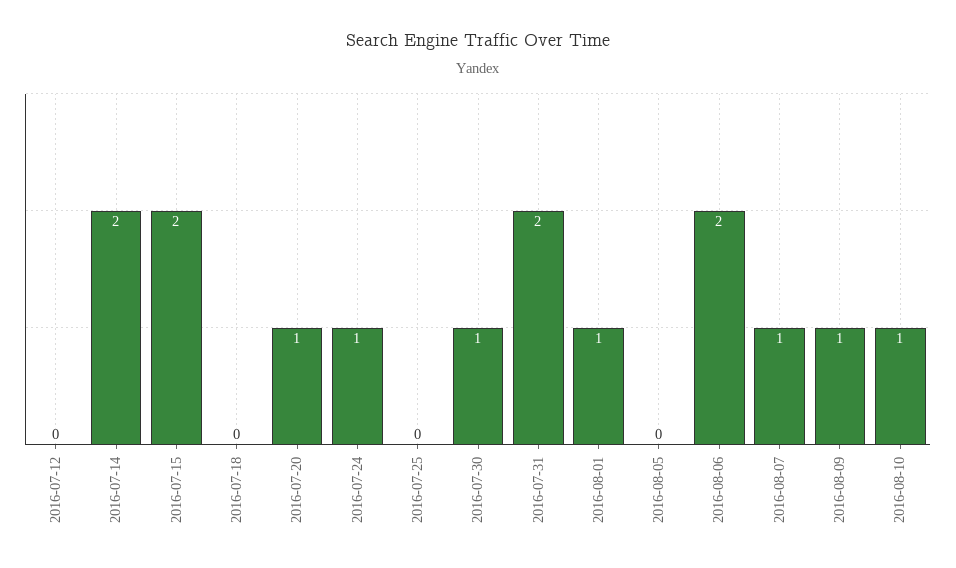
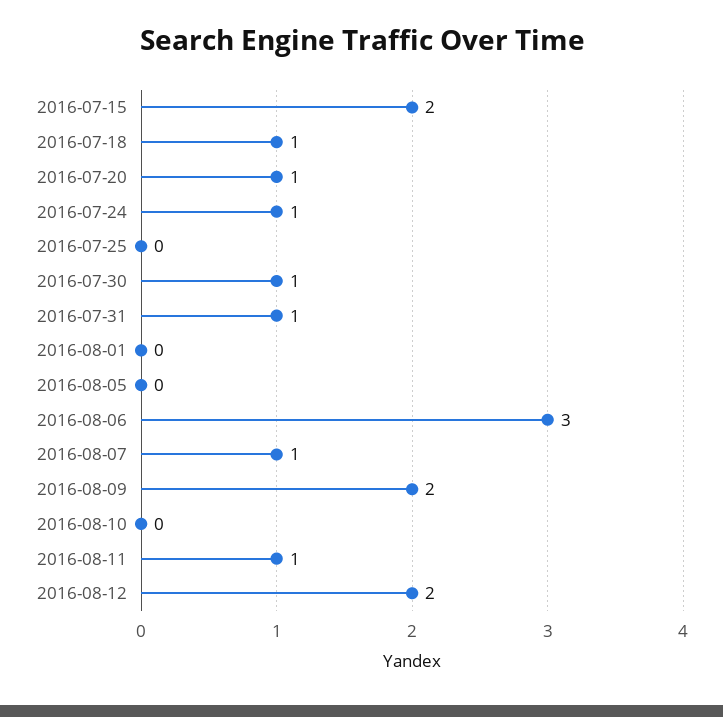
2016-07-12: 0 -> none
2016-07-14: 2 -> none
2016-07-18: 0 -> 1
2016-07-31: 2 -> 1
2016-08-01: 1 -> 0
2016-08-06: 2 -> 3
2016-08-09: 1 -> 2
2016-08-10: 1 -> 0
2016-08-11: none -> 1
2016-08-12: none -> 2

